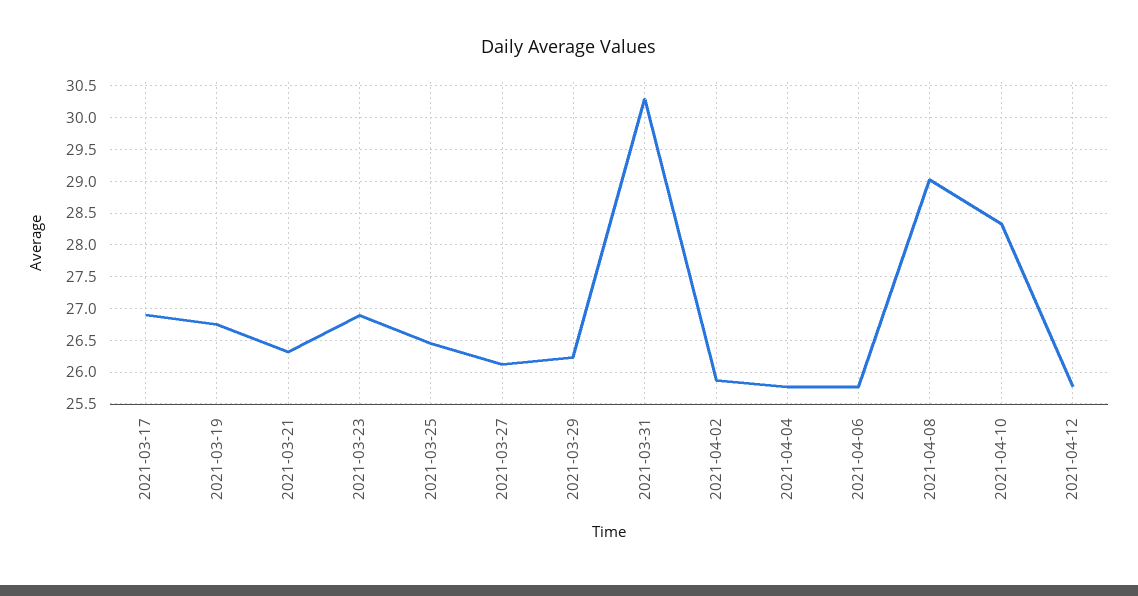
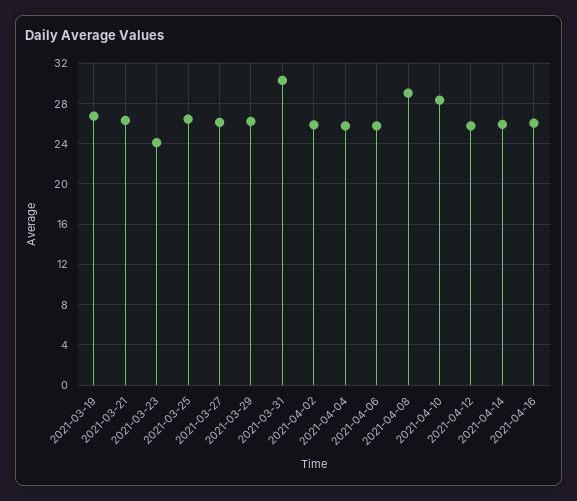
2021-03-17: 26.9 -> none
2021-03-23: 26.9 -> 24
2021-04-14: none -> 26
2021-04-16: none -> 26

